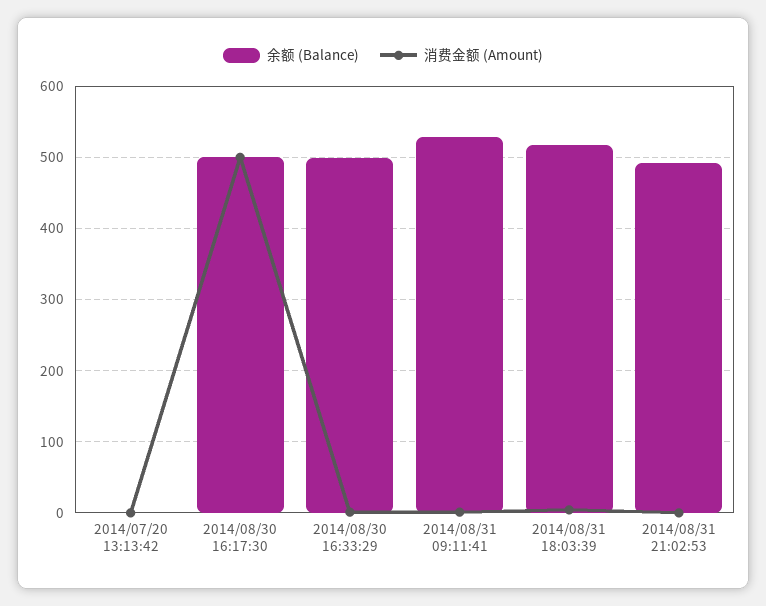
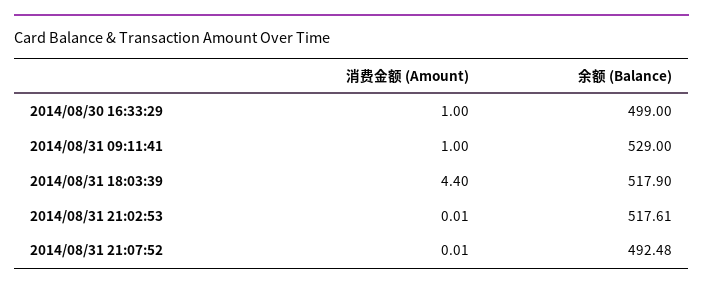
余额 (Balance), 2014/07/20 13:13:42: 0 -> none
消费金额 (Amount), 2014/07/20 13:13:42: 0 -> none
余额 (Balance), 2014/08/30 16:17:30: 500 -> none
消费金额 (Amount), 2014/08/30 16:17:30: 500 -> none
余额 (Balance), 2014/08/31 21:02:53: 490 -> 517.61
消费金额 (Amount), 2014/08/31 21:07:52: none -> 0.01
余额 (Balance), 2014/08/31 21:07:52: none -> 492.48

